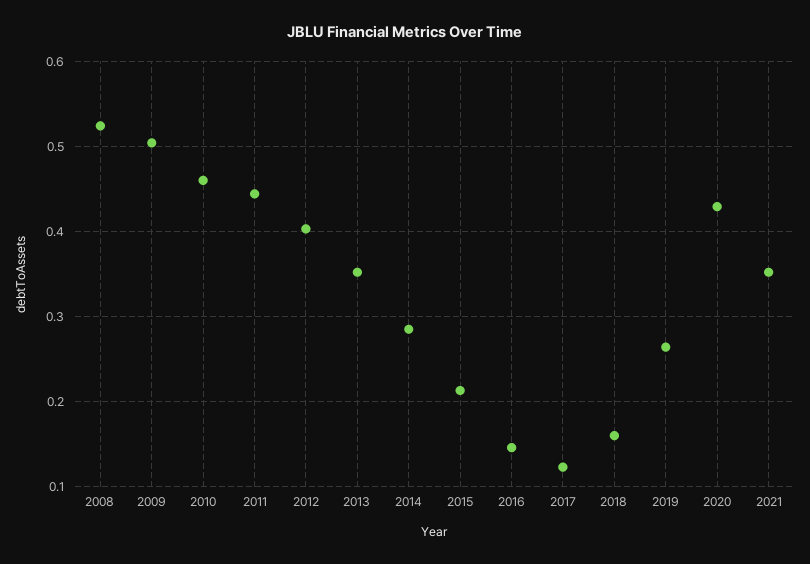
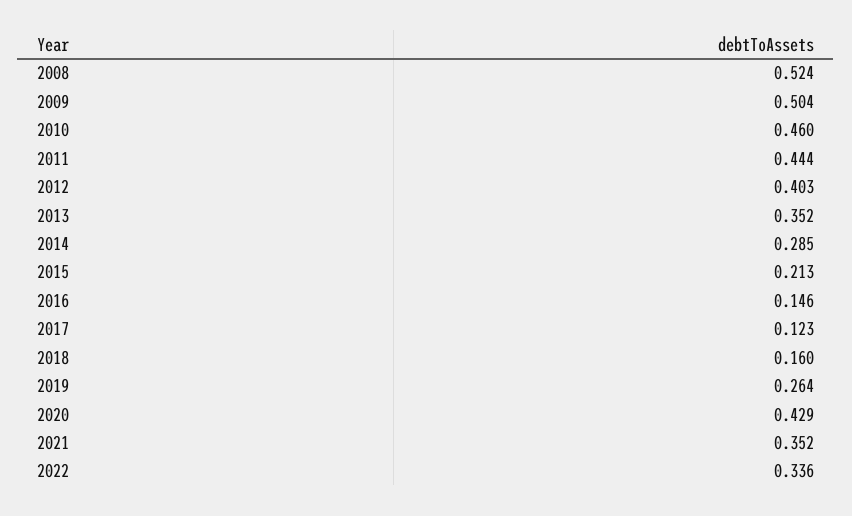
2022: none -> 0.336

